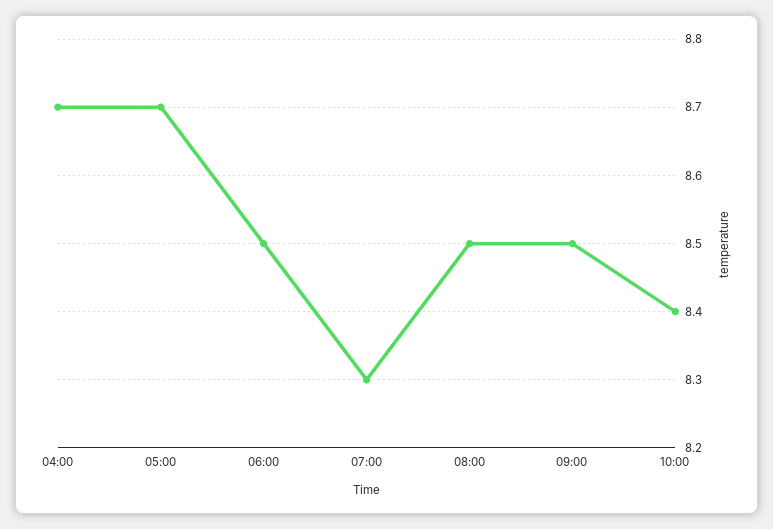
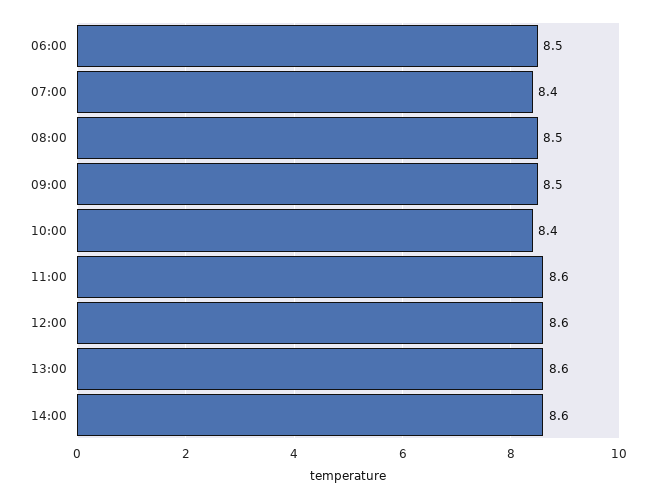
04:00: 8.7 -> none
05:00: 8.7 -> none
07:00: 8.3 -> 8.4
11:00: none -> 8.6
12:00: none -> 8.6
13:00: none -> 8.6
14:00: none -> 8.6

